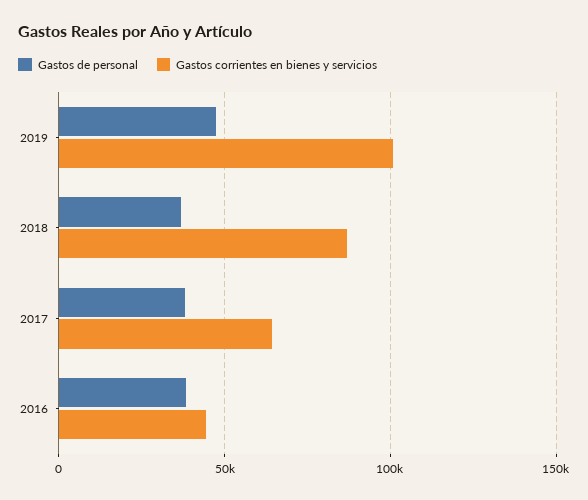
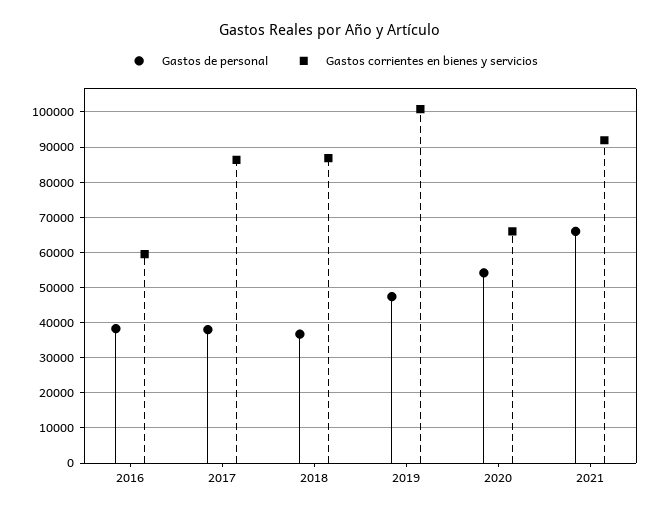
Gastos corrientes en bienes y servicios, 2017: 65000 -> 86000
Gastos corrientes en bienes y servicios, 2016: 45000 -> 60000
Gastos de personal, 2020: none -> 54000
Gastos corrientes en bienes y servicios, 2020: none -> 66000
Gastos de personal, 2021: none -> 66000
Gastos corrientes en bienes y servicios, 2021: none -> 92000

